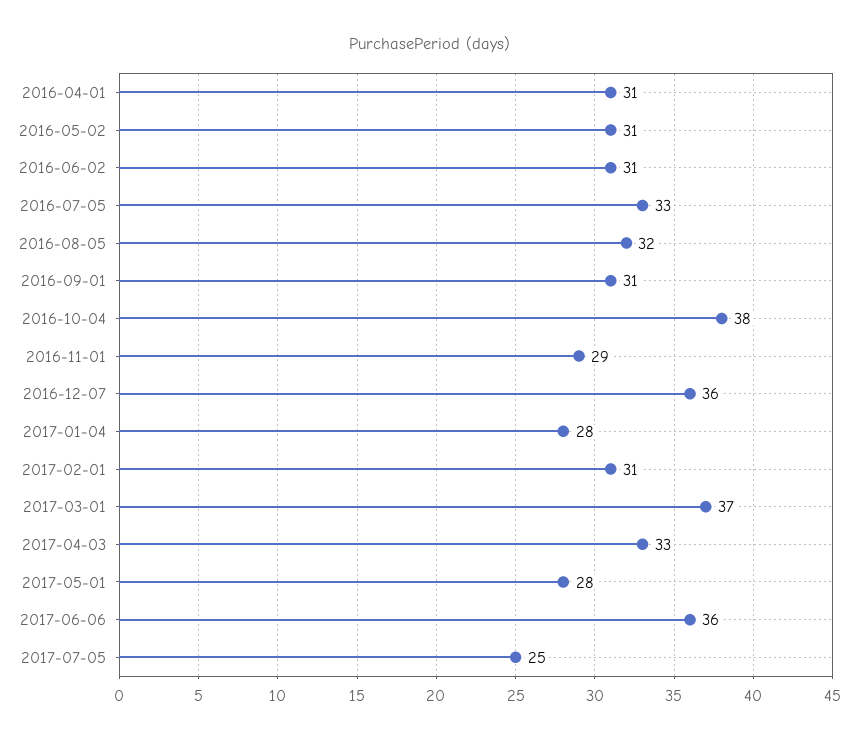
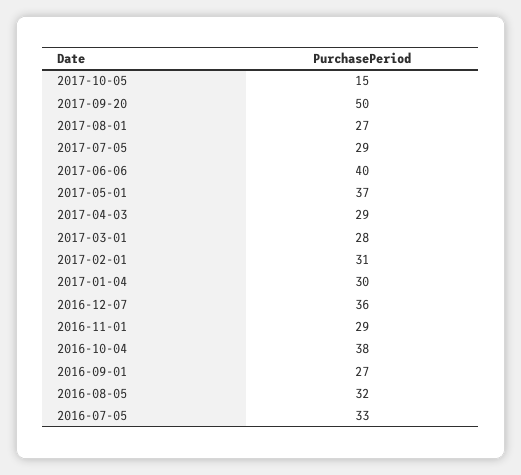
2016-04-01: 31 -> none
2016-05-02: 31 -> none
2016-06-02: 31 -> none
2016-09-01: 31 -> 27
2017-01-04: 28 -> 30
2017-03-01: 37 -> 28
2017-04-03: 33 -> 29
2017-05-01: 28 -> 37
2017-06-06: 36 -> 40
2017-07-05: 25 -> 29
2017-10-05: none -> 15
2017-09-20: none -> 50
2017-08-01: none -> 27

